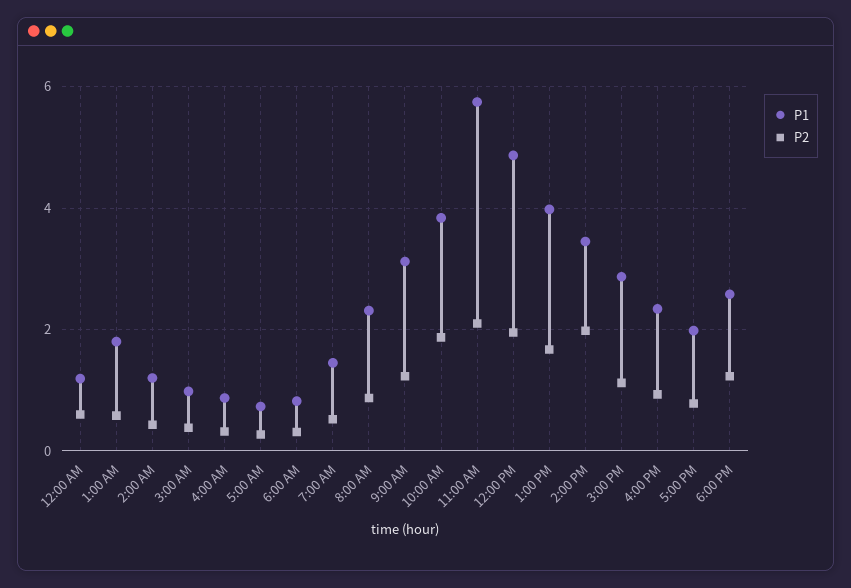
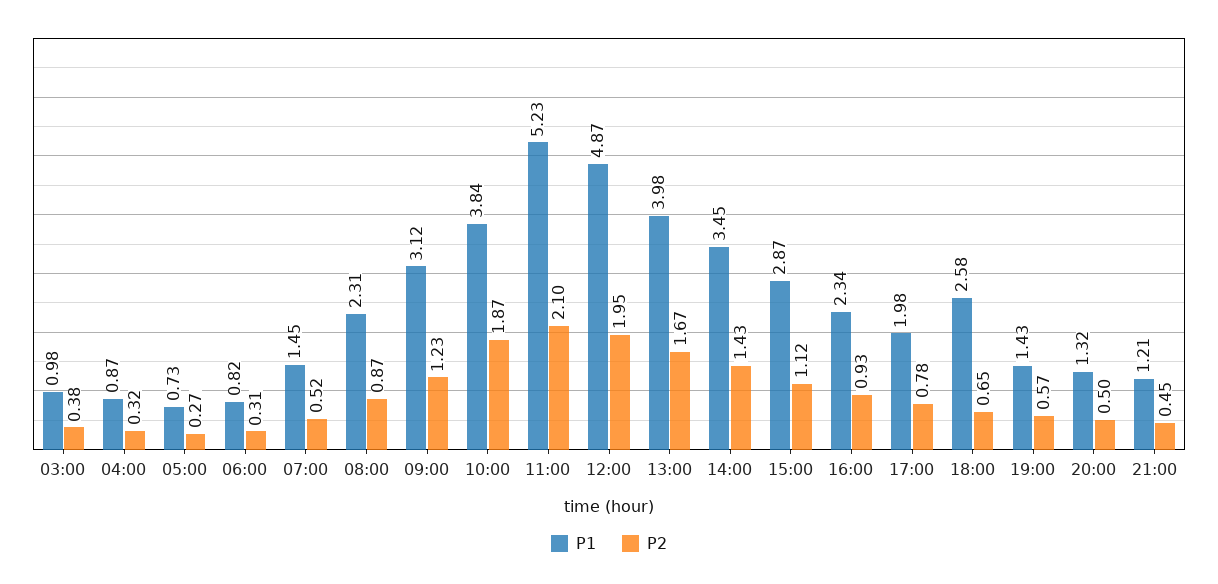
P1, 12:00 AM: 1.2 -> none
P2, 12:00 AM: 0.6 -> none
P1, 1:00 AM: 1.8 -> none
P2, 1:00 AM: 0.6 -> none
P1, 2:00 AM: 1.2 -> none
P2, 2:00 AM: 0.4 -> none
P1, 11:00 AM: 5.8 -> 5.23
P2, 2:00 PM: 2 -> 1.43
P2, 6:00 PM: 1.2 -> 0.65
P1, 19:00: none -> 1.43
P2, 19:00: none -> 0.57
P1, 20:00: none -> 1.32
P2, 20:00: none -> 0.5
P1, 21:00: none -> 1.21
P2, 21:00: none -> 0.45

